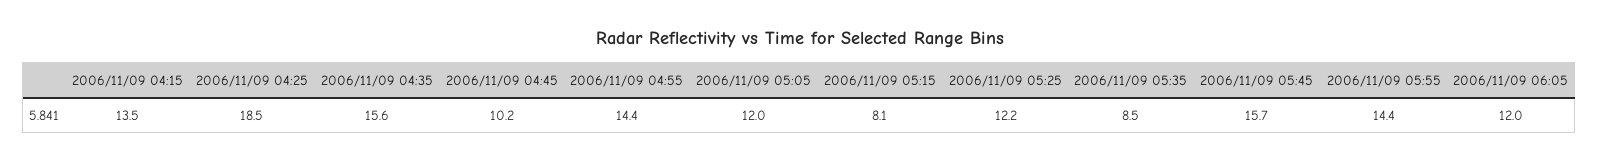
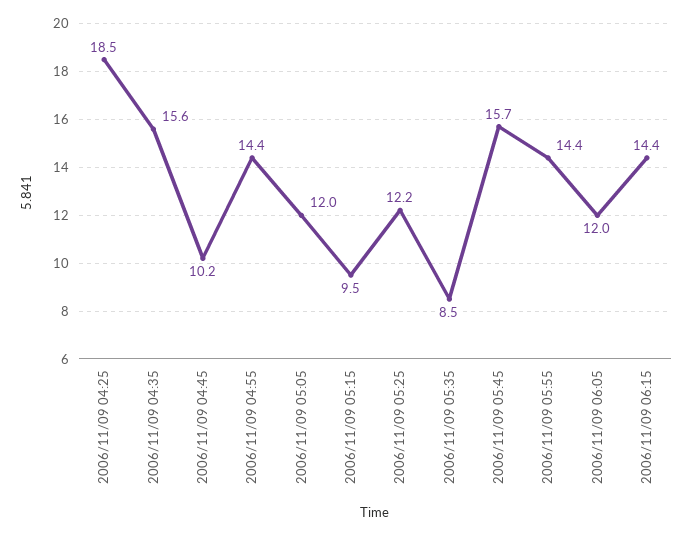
2006/11/09 04:15: 13.5 -> none
2006/11/09 05:15: 8.1 -> 9.5
2006/11/09 06:15: none -> 14.4

